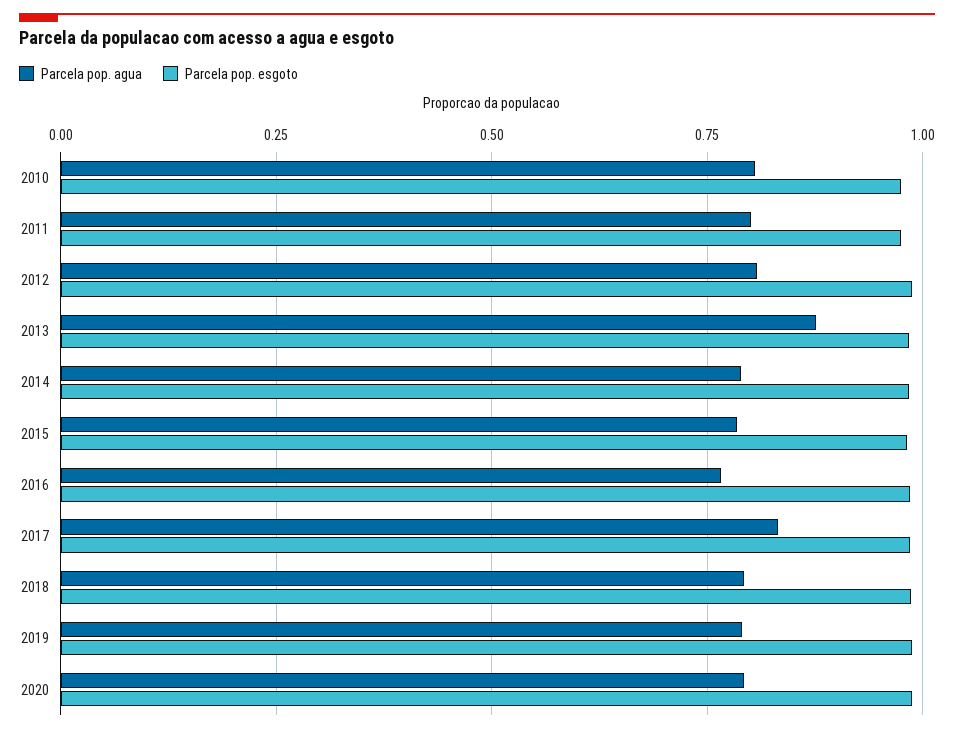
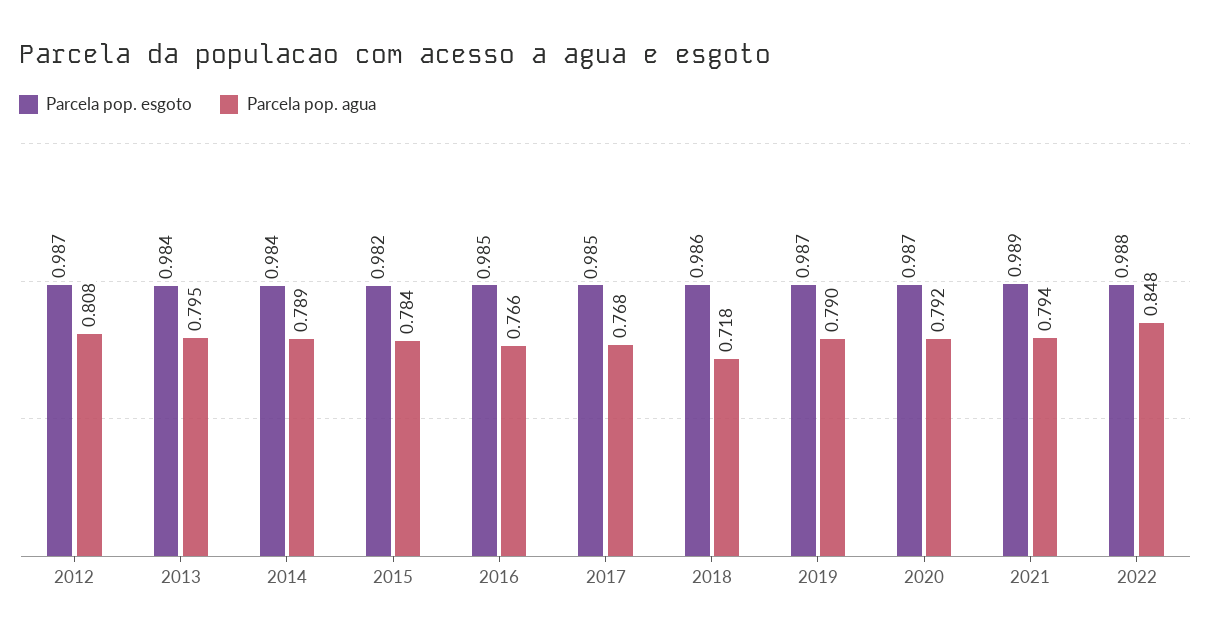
Parcela pop. agua, 2010: 0.8 -> none
Parcela pop. esgoto, 2010: 0.975 -> none
Parcela pop. agua, 2011: 0.8 -> none
Parcela pop. esgoto, 2011: 0.975 -> none
Parcela pop. agua, 2013: 0.875 -> 0.795
Parcela pop. agua, 2017: 0.825 -> 0.768
Parcela pop. agua, 2018: 0.8 -> 0.718
Parcela pop. esgoto, 2021: none -> 0.989
Parcela pop. agua, 2021: none -> 0.794
Parcela pop. esgoto, 2022: none -> 0.988
Parcela pop. agua, 2022: none -> 0.848

